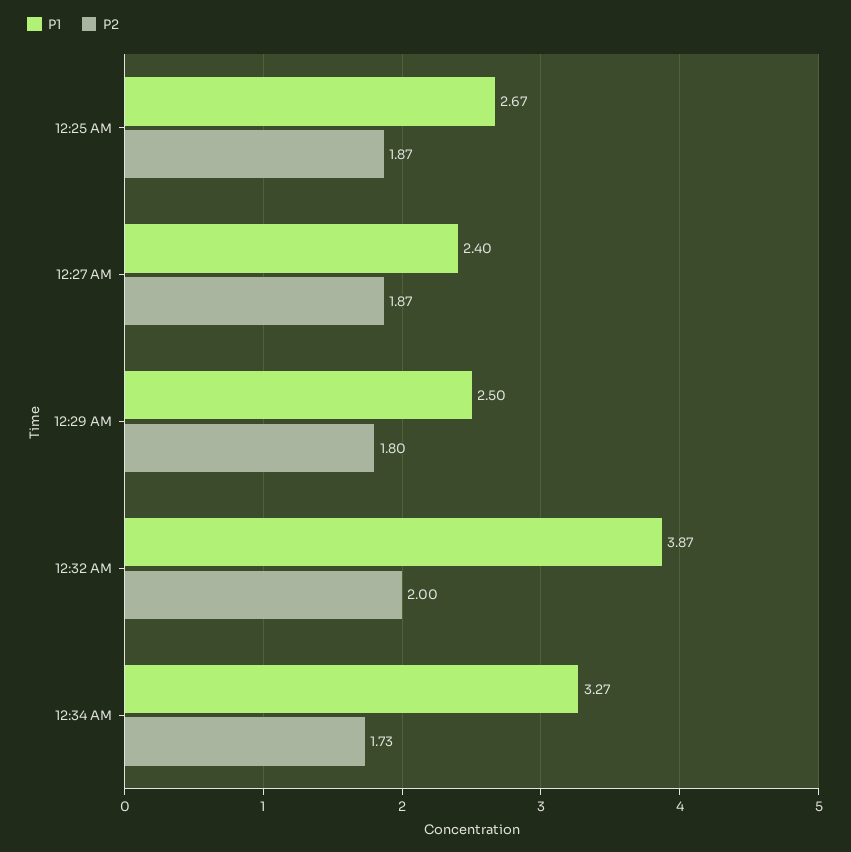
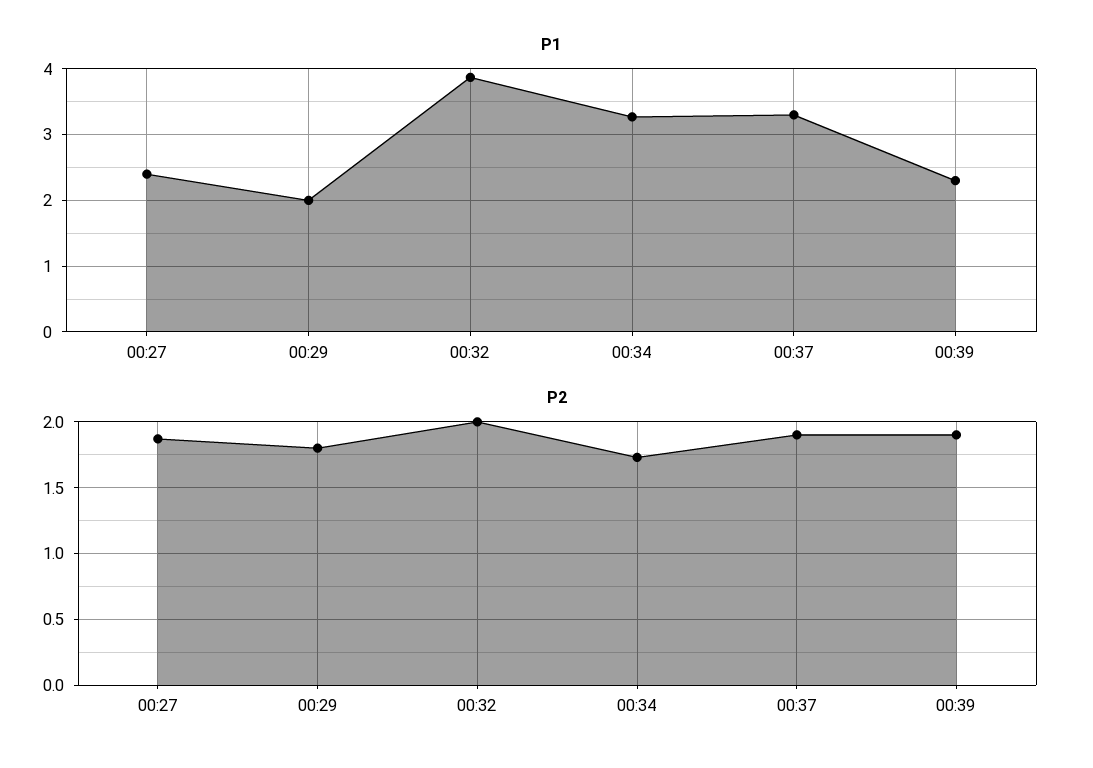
P1, 12:25 AM: 2.67 -> none
P2, 12:25 AM: 1.87 -> none
P1, 12:29 AM: 2.5 -> 2
P1, 00:37: none -> 3.3
P1, 00:39: none -> 2.3
P2, 00:37: none -> 1.9
P2, 00:39: none -> 1.9

